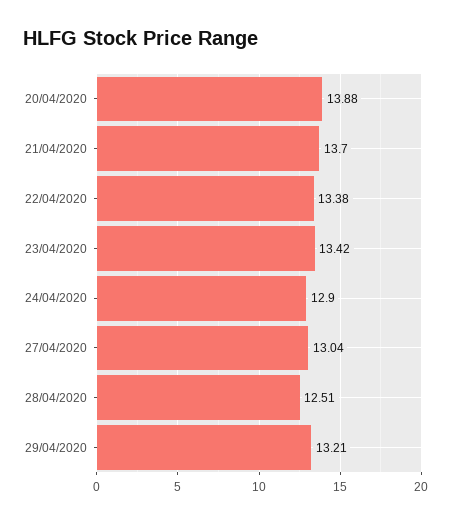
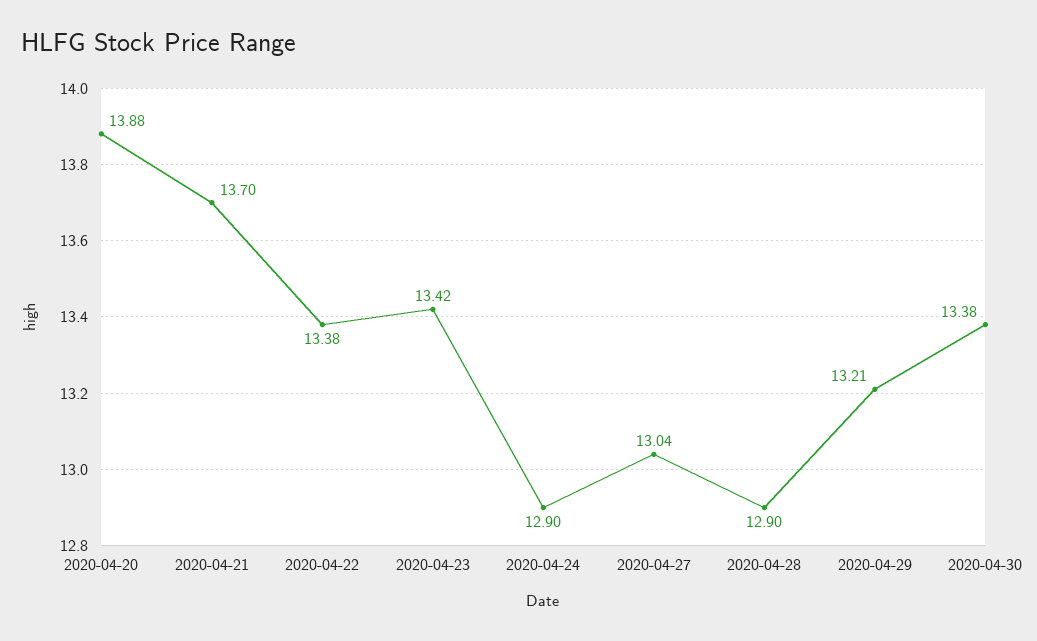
28/04/2020: 12.51 -> 12.9
2020-04-30: none -> 13.38

